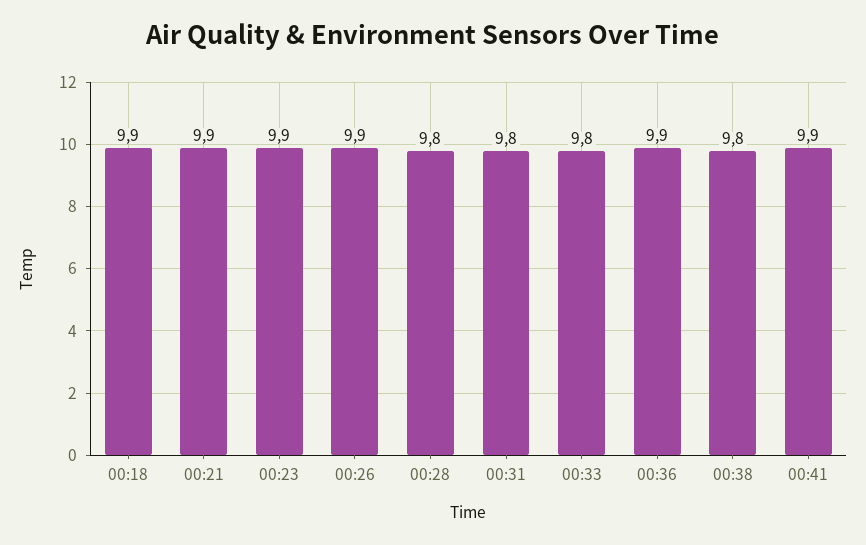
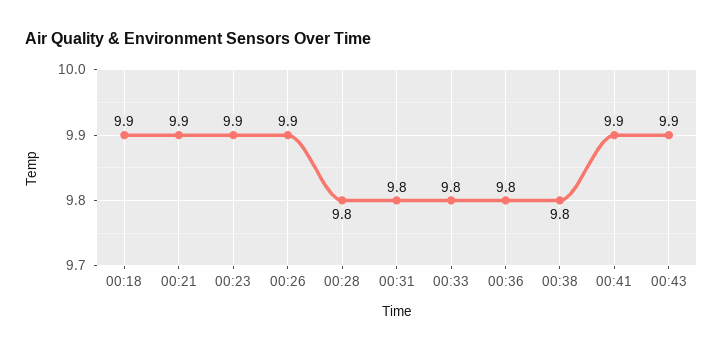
00:36: 9.9 -> 9.8
00:43: none -> 9.9

